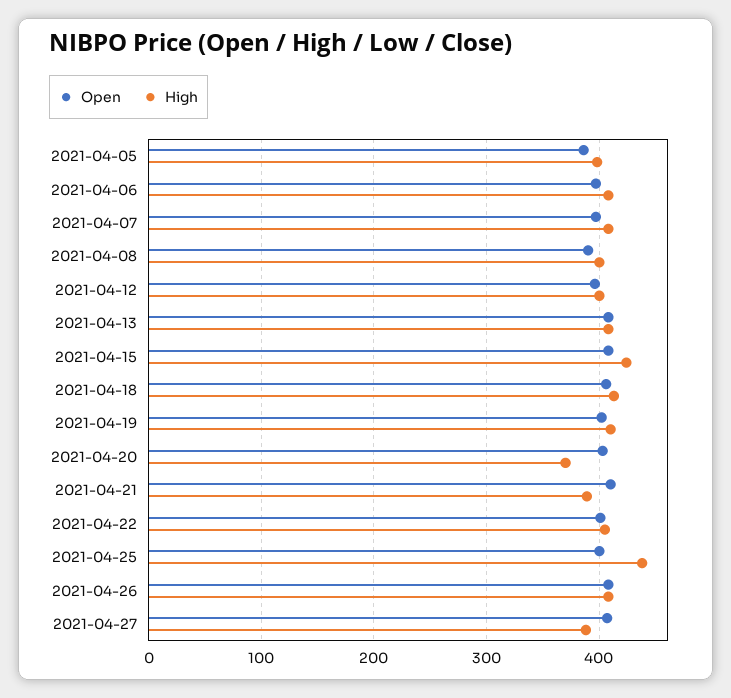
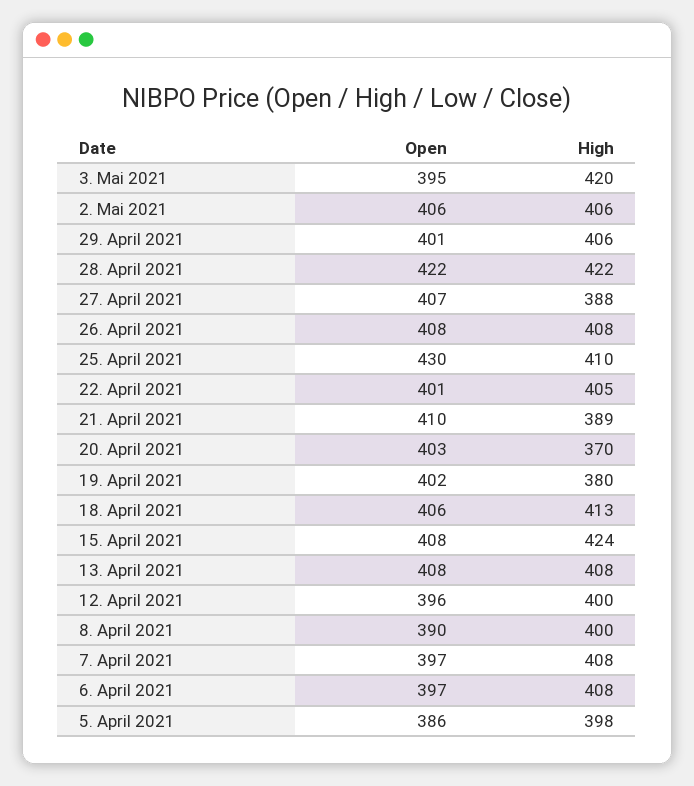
High, 2021-04-19: 410 -> 380
Open, 2021-04-25: 400 -> 430
High, 2021-04-25: 440 -> 410
Open, 3. Mai 2021: none -> 395
High, 3. Mai 2021: none -> 420
Open, 2. Mai 2021: none -> 406
High, 2. Mai 2021: none -> 406
Open, 29. April 2021: none -> 401
High, 29. April 2021: none -> 406
Open, 28. April 2021: none -> 422
High, 28. April 2021: none -> 422

